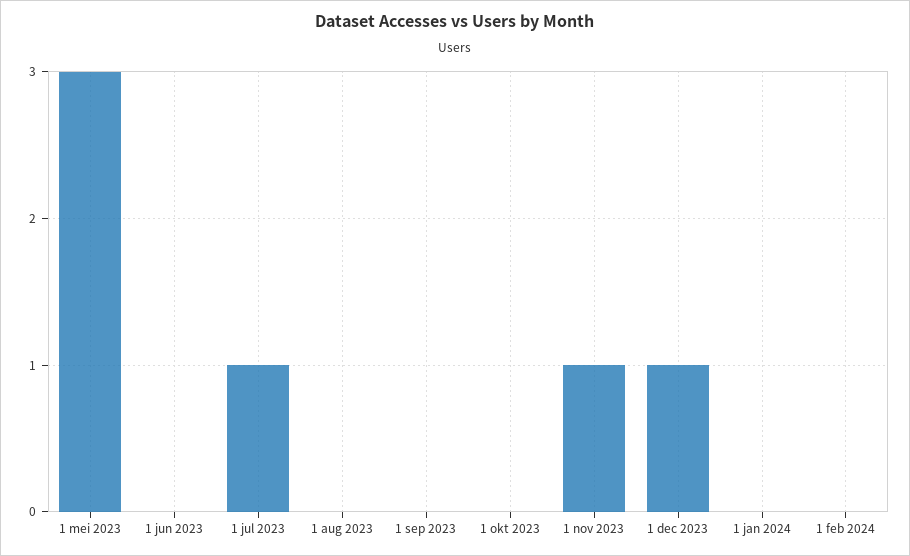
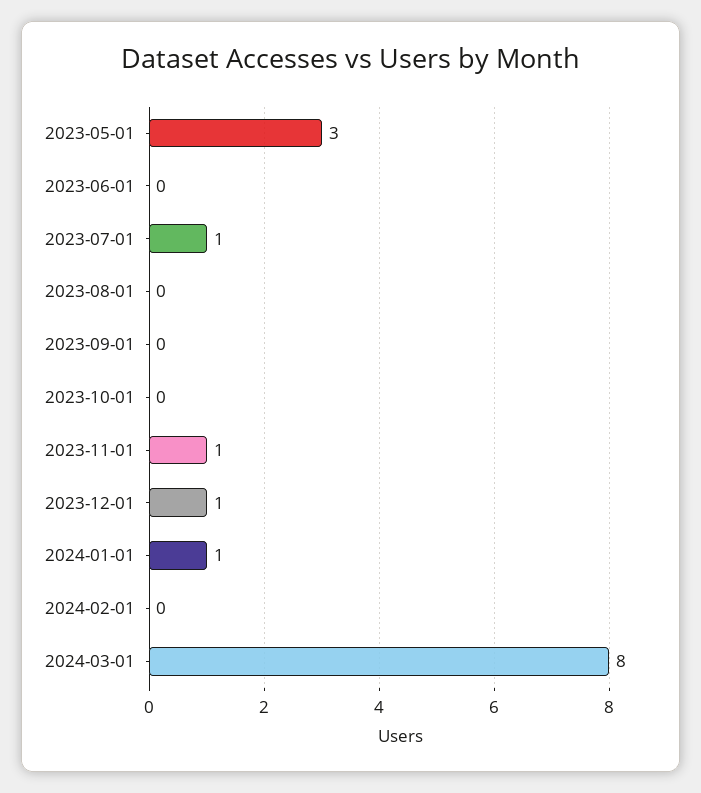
1 jan 2024: 0 -> 1
2024-03-01: none -> 8

